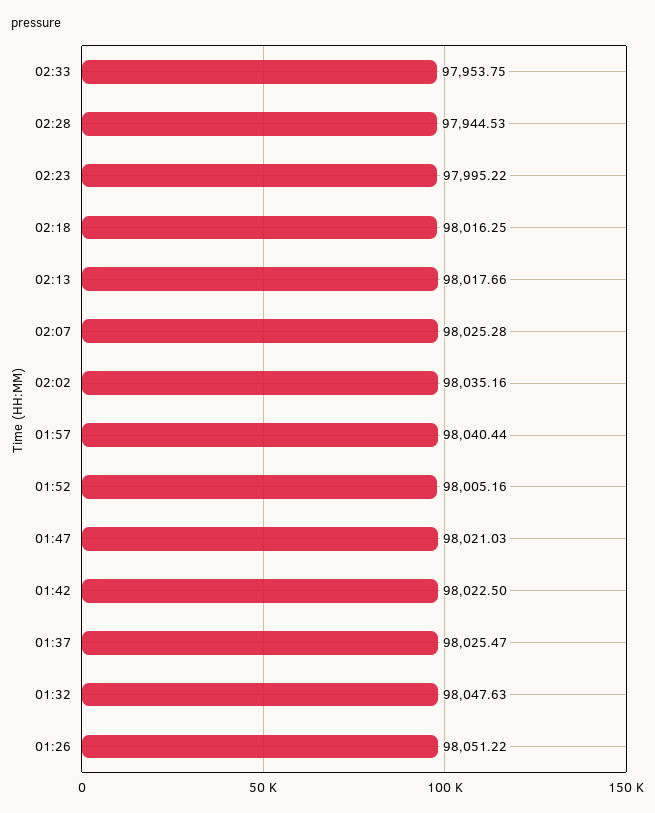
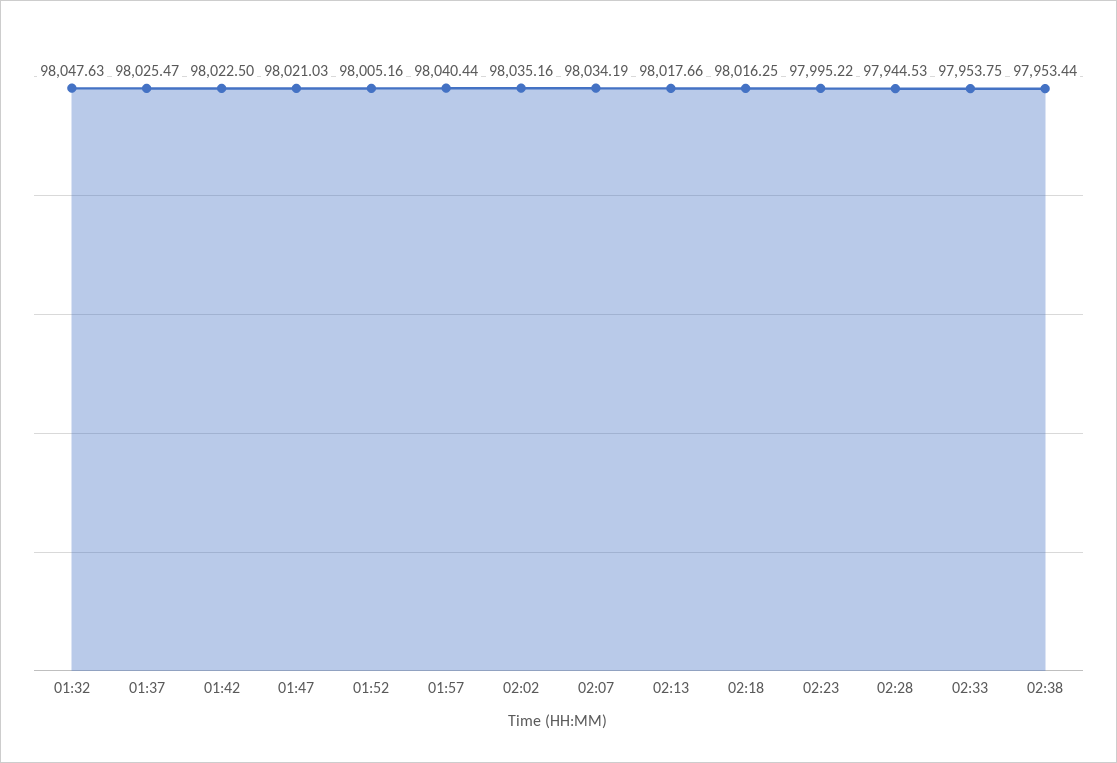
02:07: 98025.28 -> 98034.19
01:26: 98051.22 -> none
02:38: none -> 97953.44

